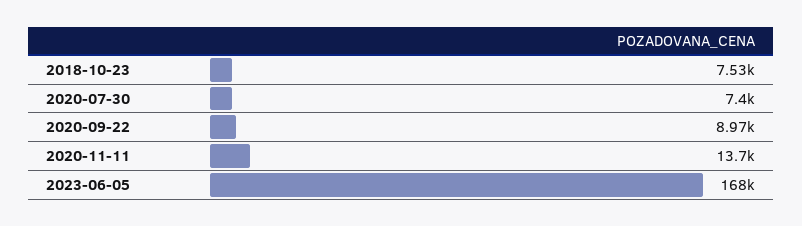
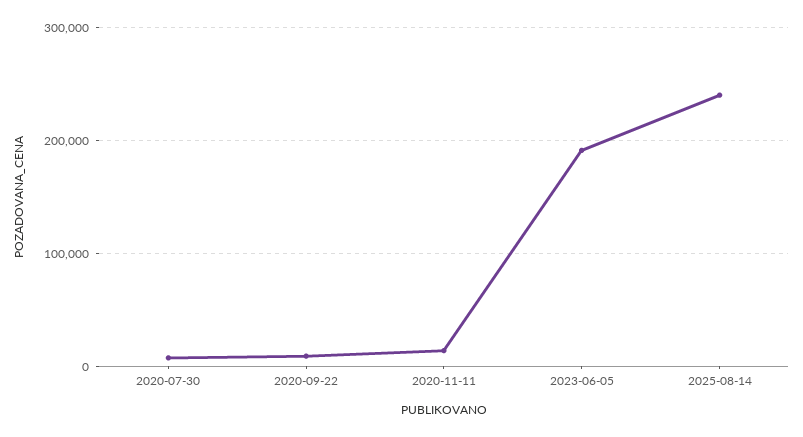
2018-10-23: 7530 -> none
2023-06-05: 168000 -> 190000
2025-08-14: none -> 240000

